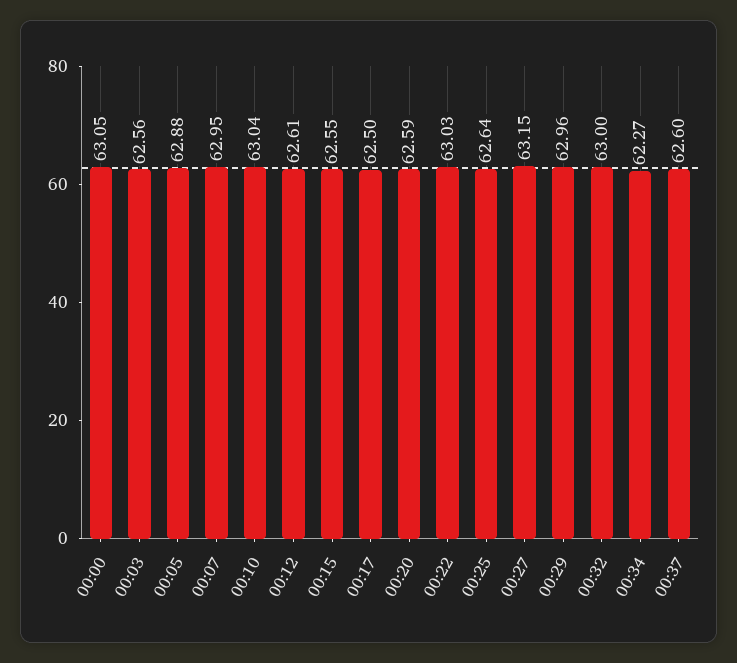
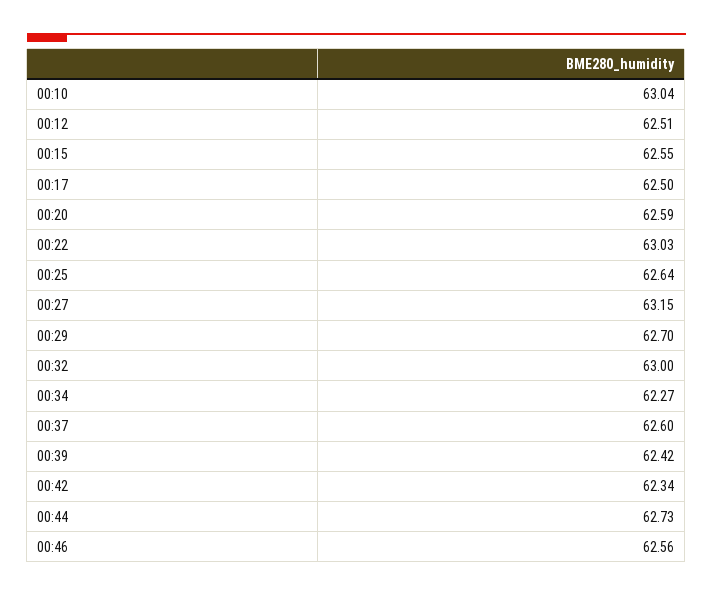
00:00: 63.05 -> none
00:03: 62.56 -> none
00:05: 62.88 -> none
00:07: 62.95 -> none
00:12: 62.61 -> 62.51
00:29: 62.96 -> 62.7
00:39: none -> 62.42
00:42: none -> 62.34
00:44: none -> 62.73
00:46: none -> 62.56

